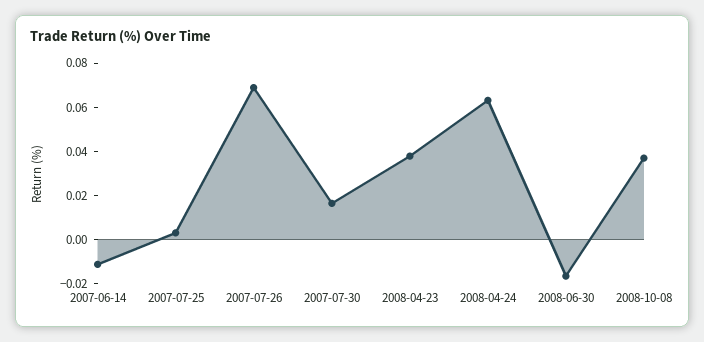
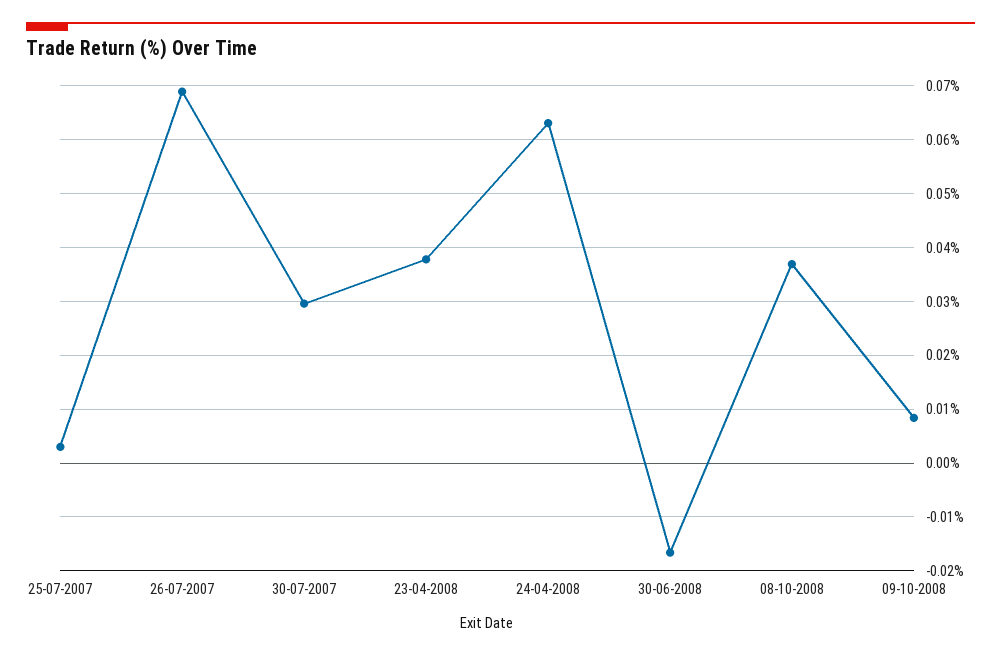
2007-06-14: -0.01 -> none
2007-07-30: 0.015 -> 0.03
09-10-2008: none -> 0.008

